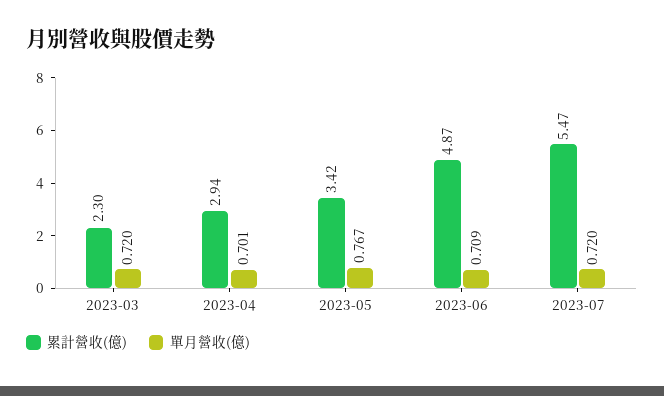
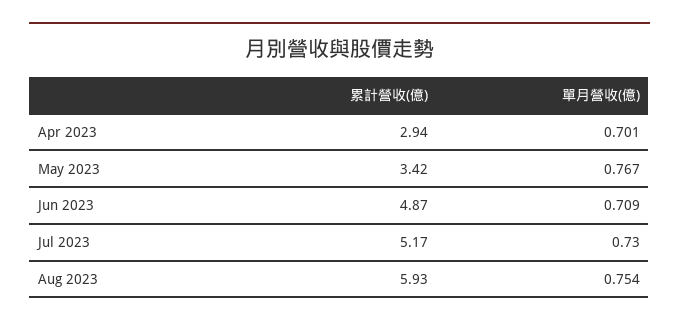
累計營收(億), 2023-03: 2.3 -> none
單月營收(億), 2023-03: 0.72 -> none
累計營收(億), 2023-07: 5.47 -> 5.17
單月營收(億), 2023-07: 0.72 -> 0.73
累計營收(億), Aug 2023: none -> 5.93
單月營收(億), Aug 2023: none -> 0.754

